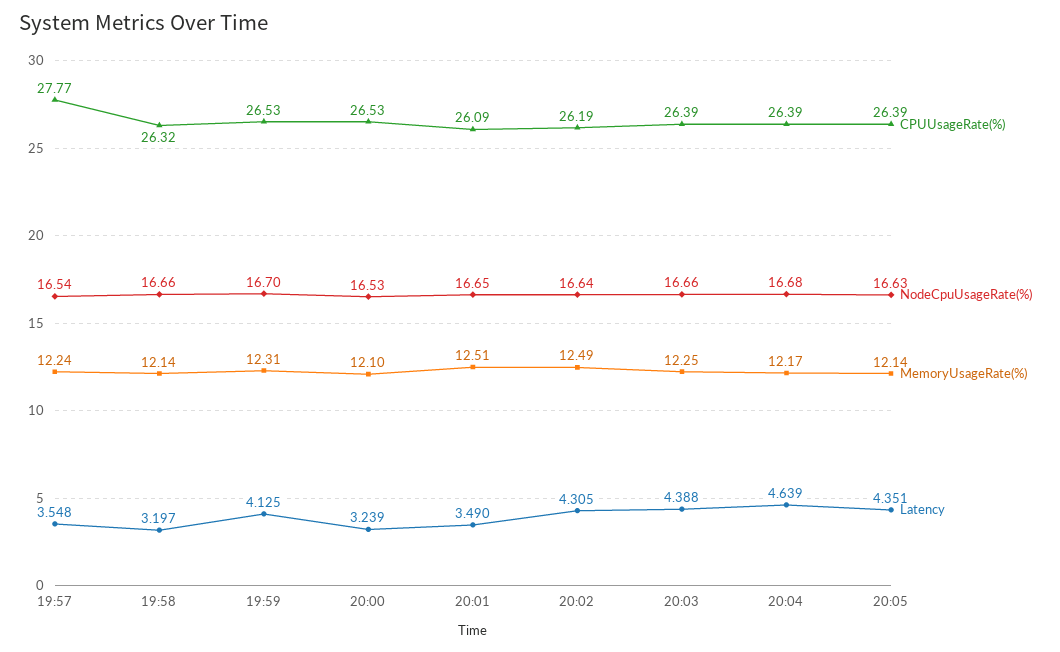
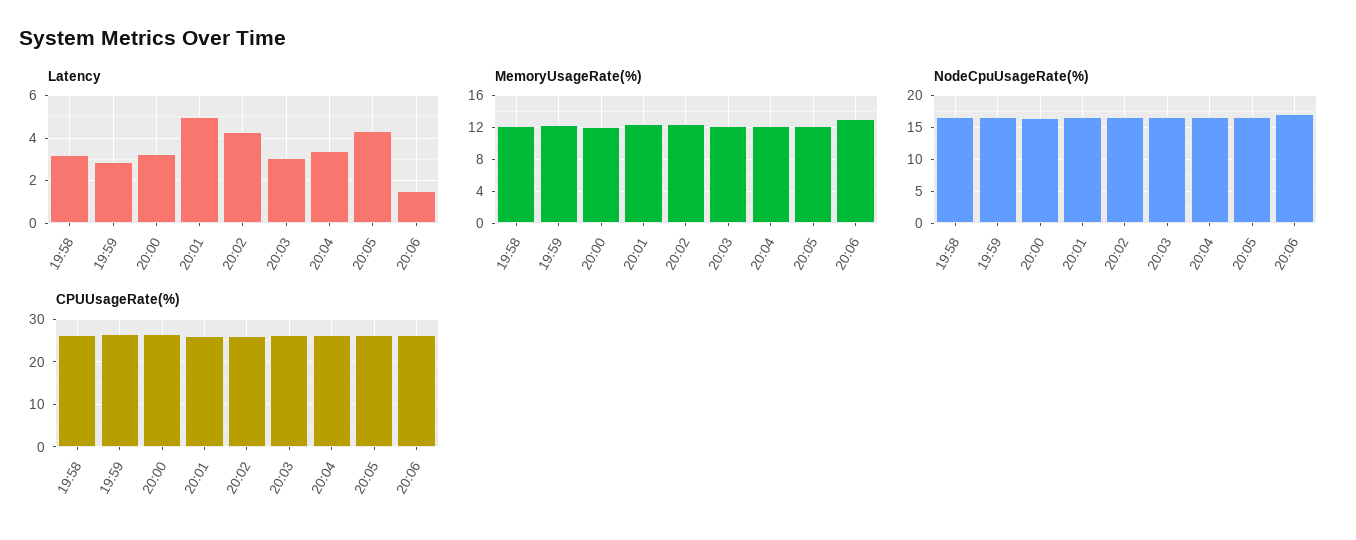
CPUUsageRate(%), 19:57: 27.77 -> none
NodeCpuUsageRate(%), 19:57: 16.54 -> none
MemoryUsageRate(%), 19:57: 12.24 -> none
Latency, 19:57: 3.548 -> none
Latency, 19:59: 4.125 -> 3
Latency, 20:01: 3.49 -> 5
Latency, 20:03: 4.388 -> 3
Latency, 20:04: 4.639 -> 3.5
Latency, 20:06: none -> 1.5
MemoryUsageRate(%), 20:06: none -> 13
NodeCpuUsageRate(%), 20:06: none -> 17
CPUUsageRate(%), 20:06: none -> 26

